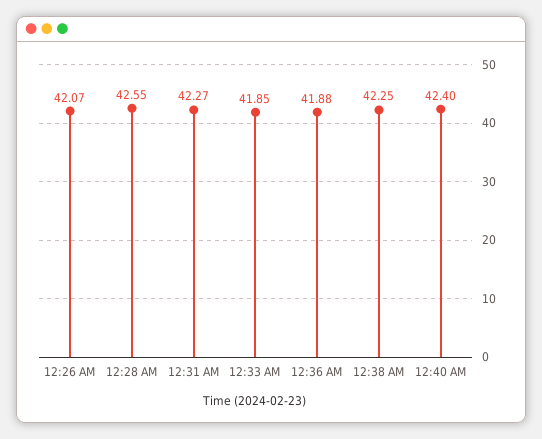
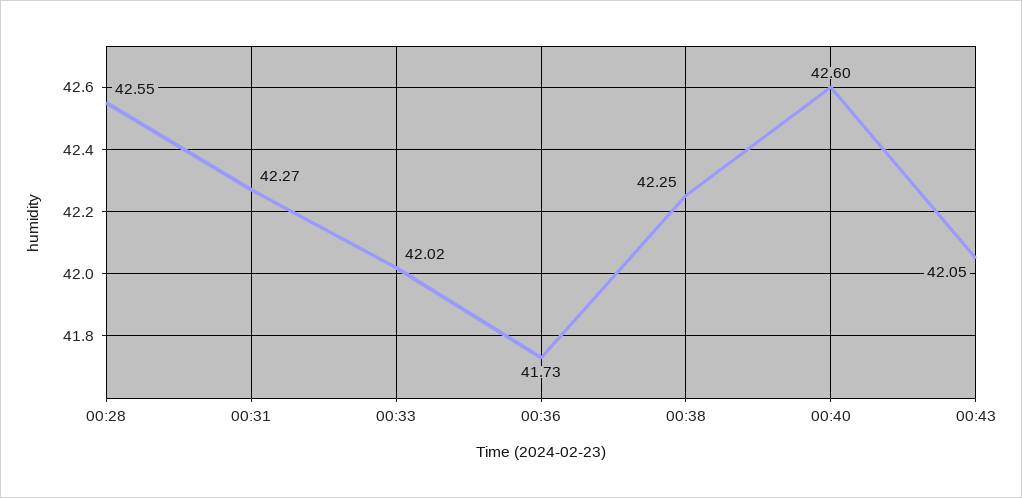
12:26 AM: 42.07 -> none
12:33 AM: 41.85 -> 42.02
12:36 AM: 41.88 -> 41.73
12:40 AM: 42.4 -> 42.6
00:43: none -> 42.05

